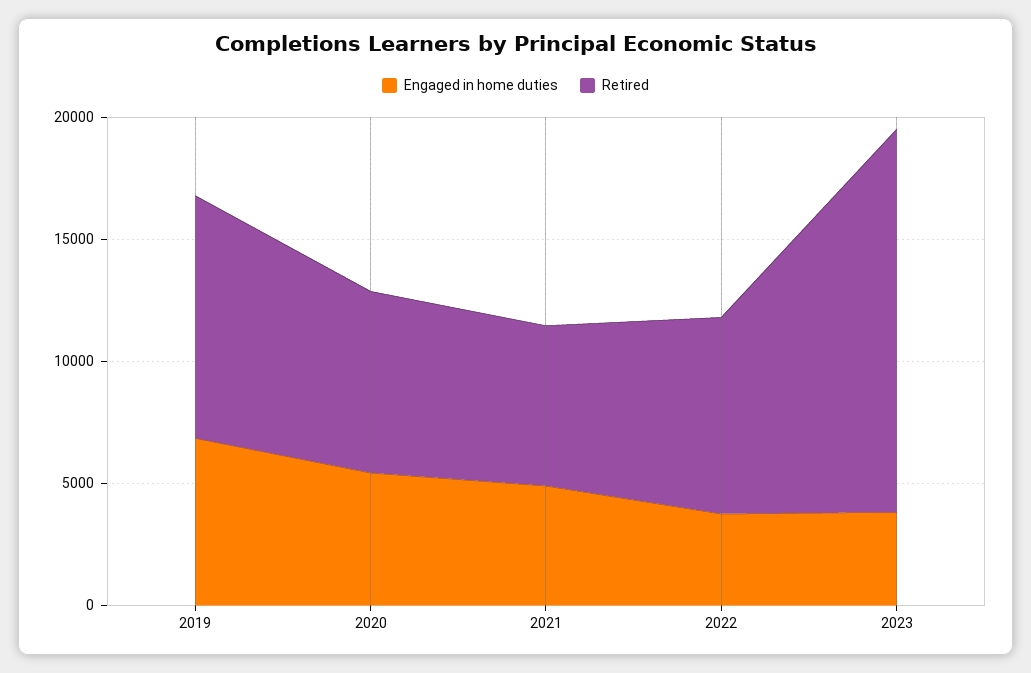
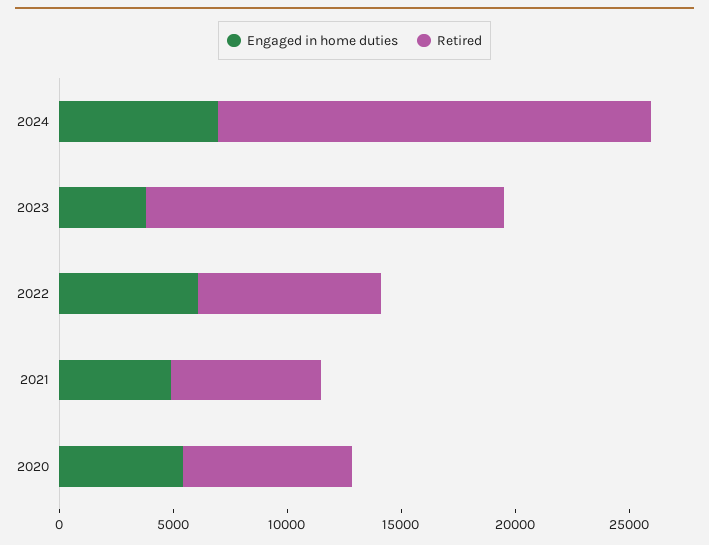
Engaged in home duties, 2019: 7000 -> none
Retired, 2019: 10000 -> none
Engaged in home duties, 2022: 4000 -> 6000
Engaged in home duties, 2024: none -> 7000
Retired, 2024: none -> 19000

